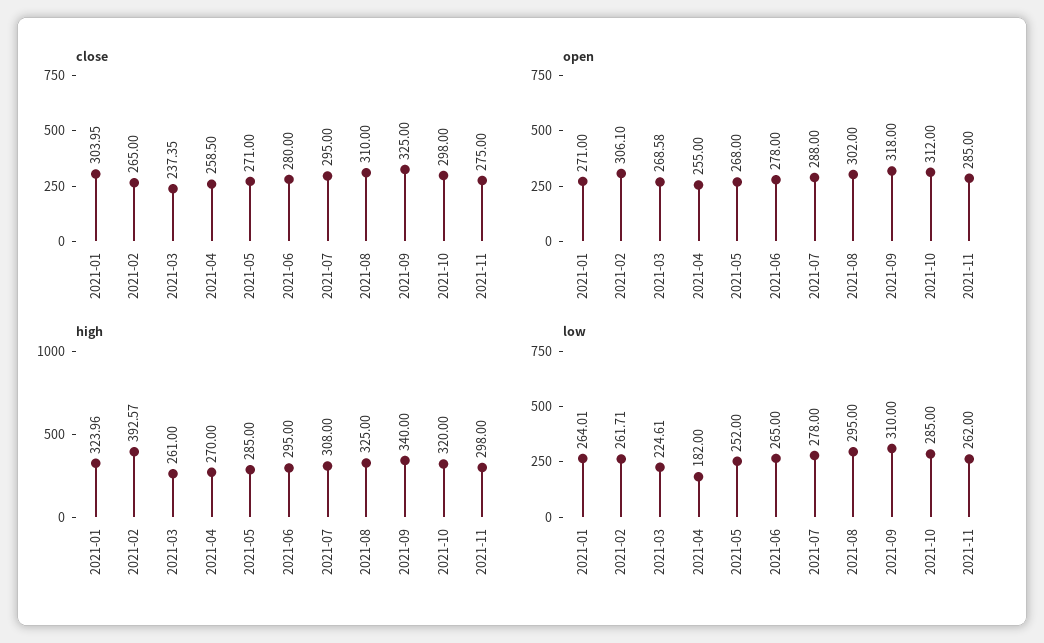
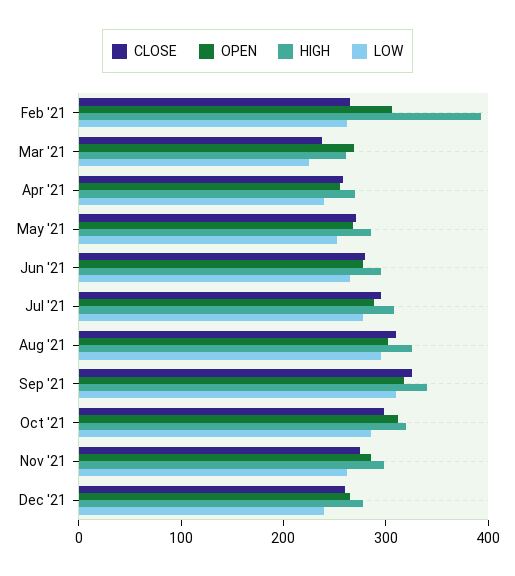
close, 2021-01: 303.95 -> none
open, 2021-01: 271 -> none
high, 2021-01: 323.96 -> none
low, 2021-01: 264.01 -> none
low, 2021-04: 182 -> 240
close, Dec '21: none -> 260
open, Dec '21: none -> 260
high, Dec '21: none -> 280
low, Dec '21: none -> 240

